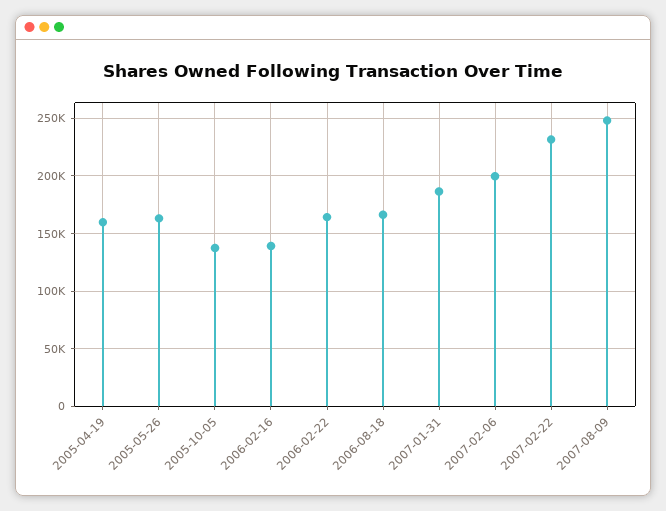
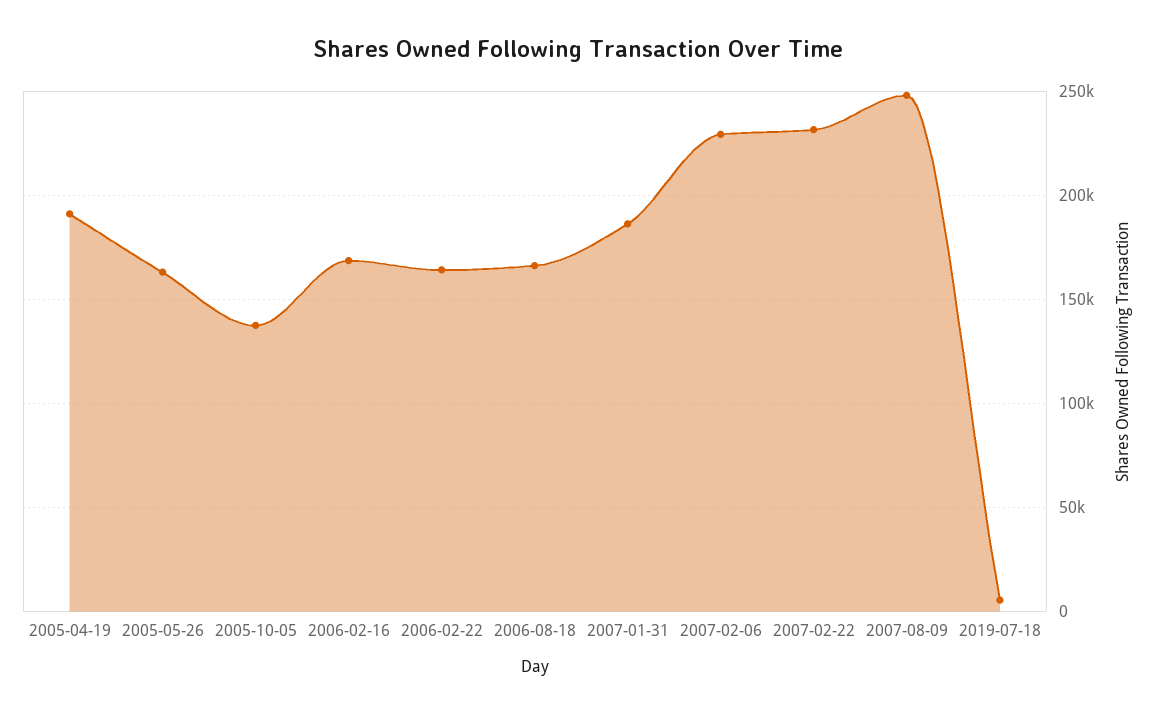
2005-04-19: 160000 -> 190000
2006-02-16: 140000 -> 170000
2007-02-06: 200000 -> 230000
2019-07-18: none -> 5000

